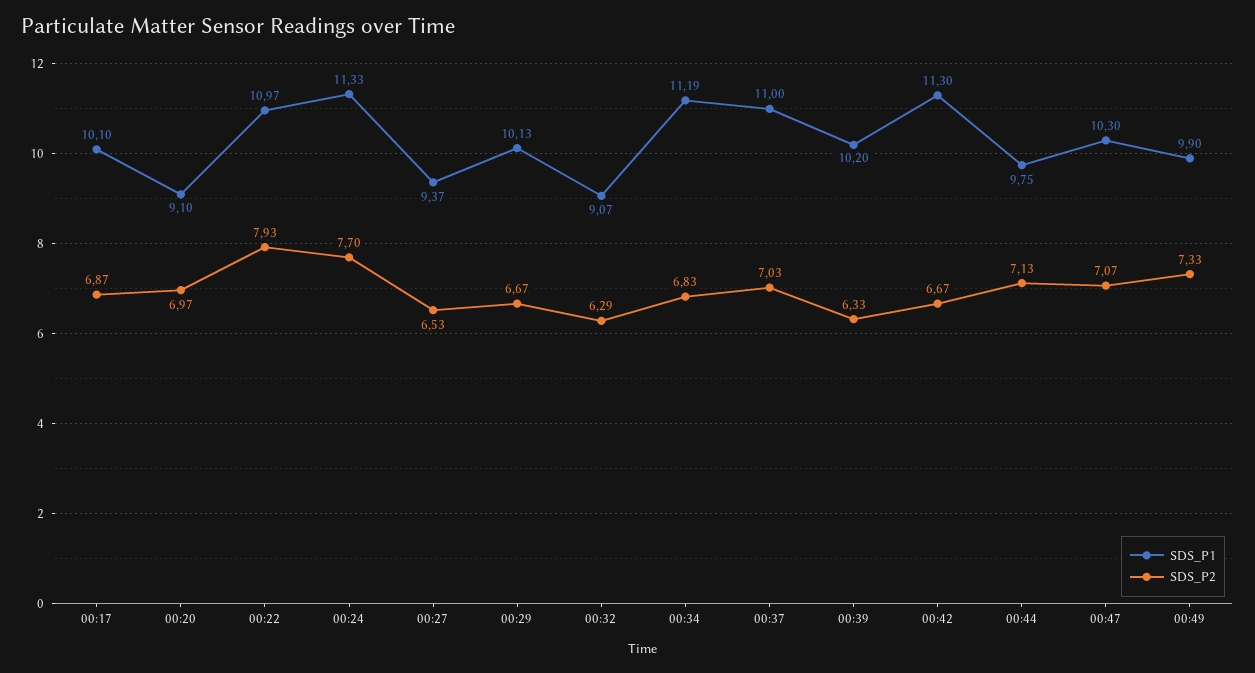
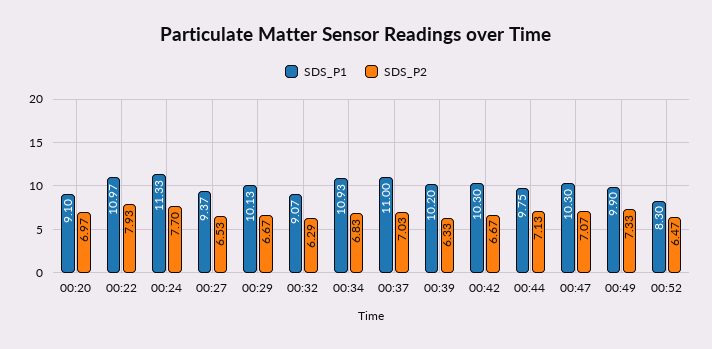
SDS_P1, 00:17: 10.1 -> none
SDS_P2, 00:17: 6.87 -> none
SDS_P1, 00:34: 11.19 -> 10.93
SDS_P1, 00:42: 11.3 -> 10.3
SDS_P1, 00:52: none -> 8.3
SDS_P2, 00:52: none -> 6.47

